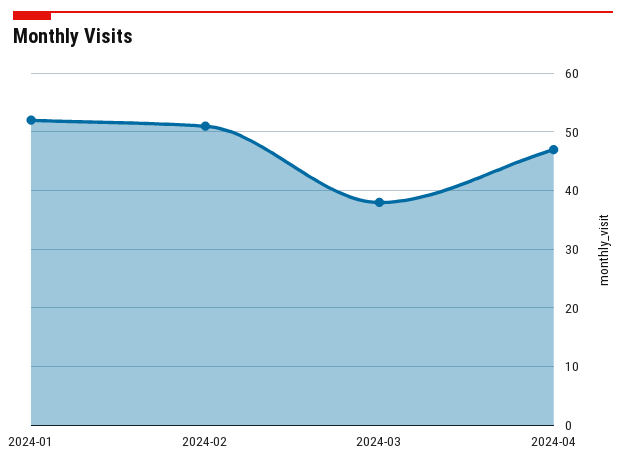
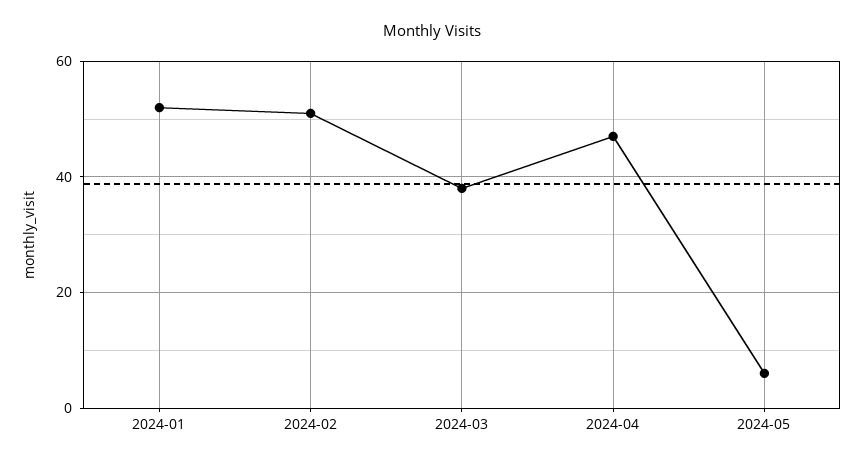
2024-05: none -> 5

